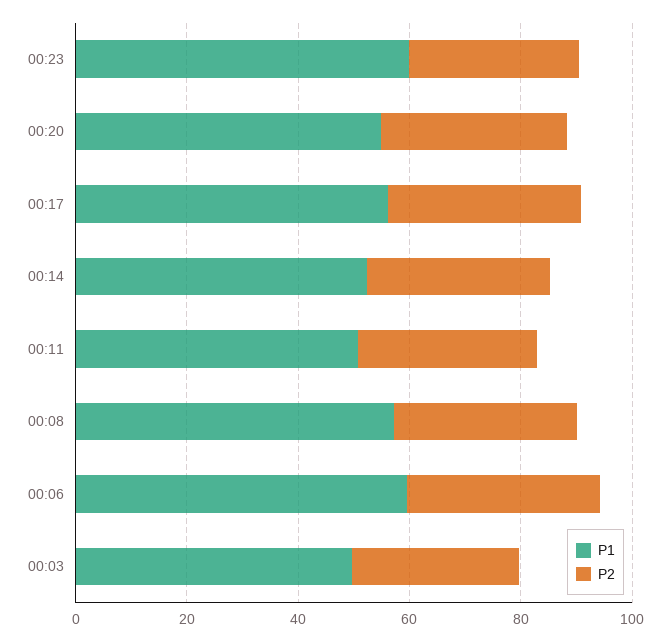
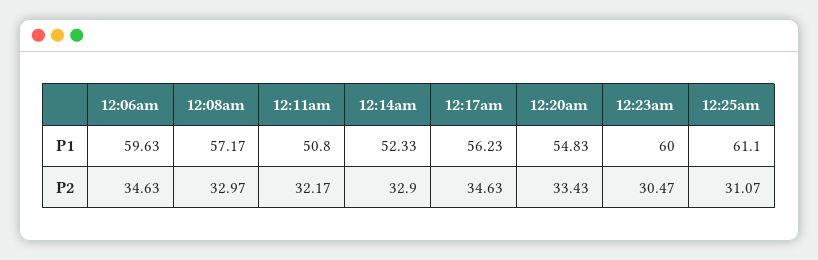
P1, 00:03: 50 -> none
P2, 00:03: 30 -> none
P1, 12:25am: none -> 61.1
P2, 12:25am: none -> 31.07

